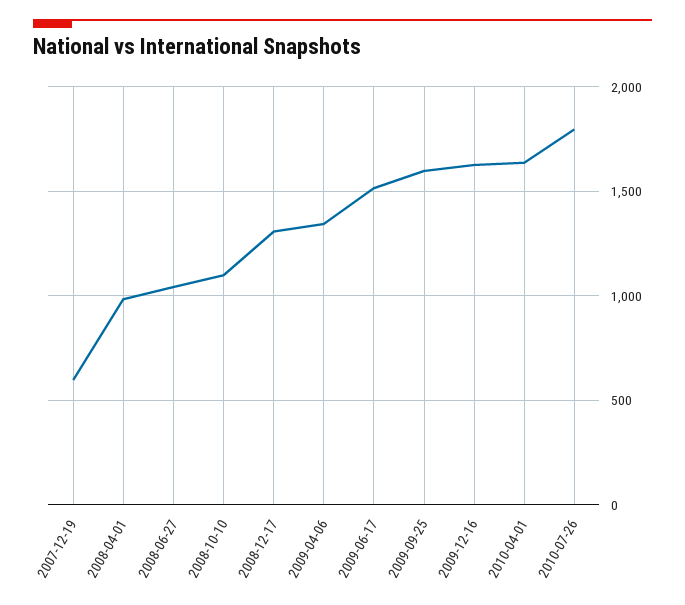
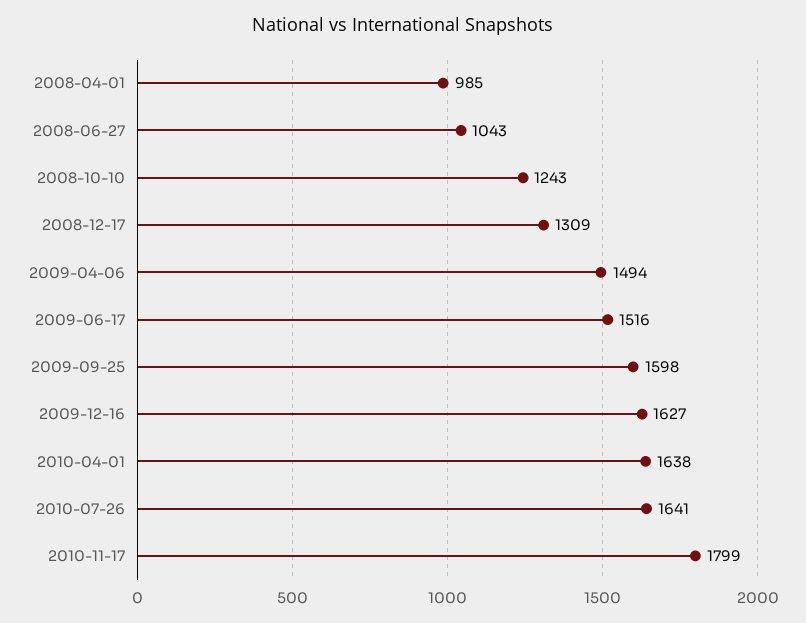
2007-12-19: 600 -> none
2008-10-10: 1100 -> 1243
2009-04-06: 1350 -> 1494
2010-07-26: 1800 -> 1641
2010-11-17: none -> 1799

